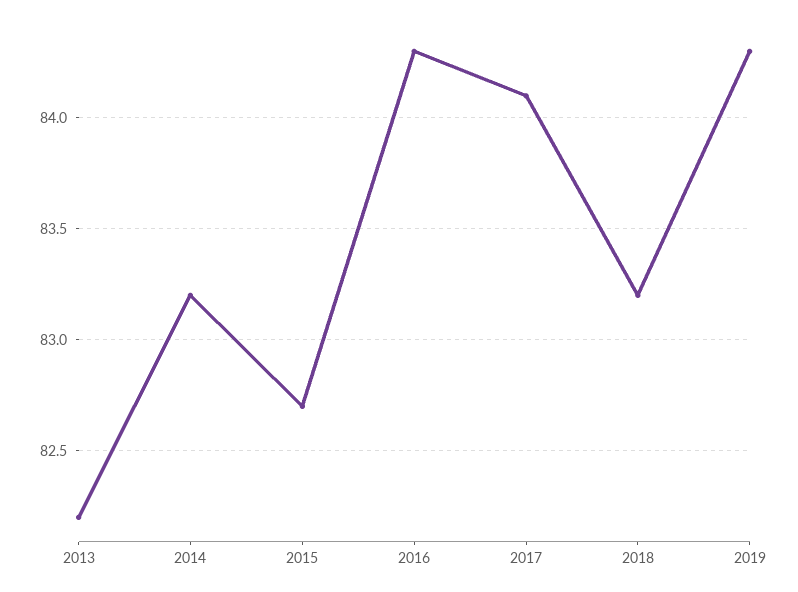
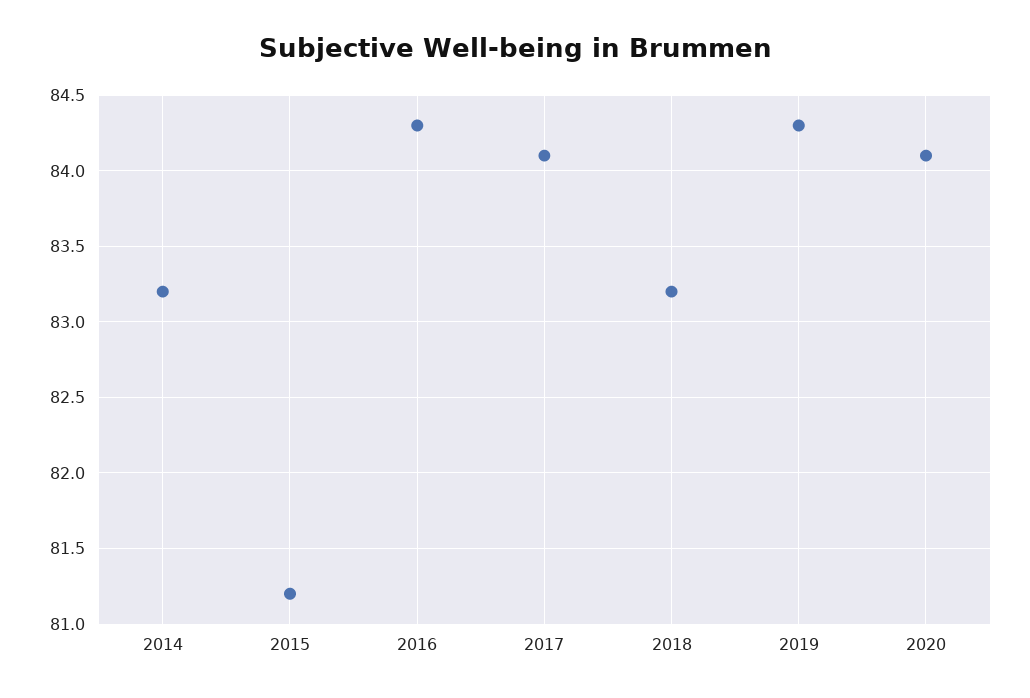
2013: 82.2 -> none
2015: 82.7 -> 81.2
2020: none -> 84.1

